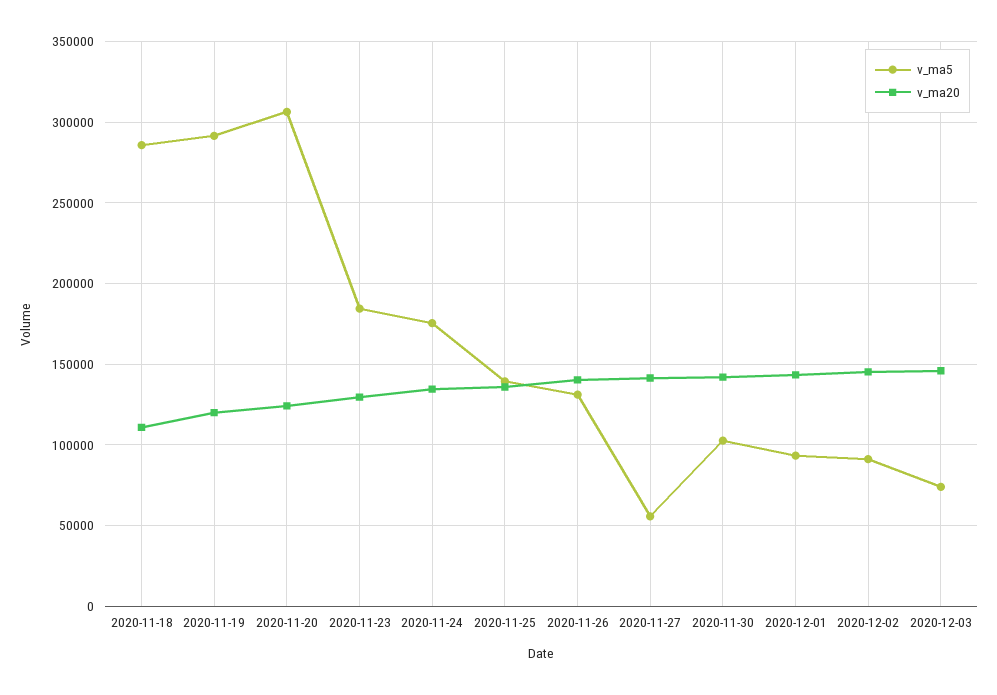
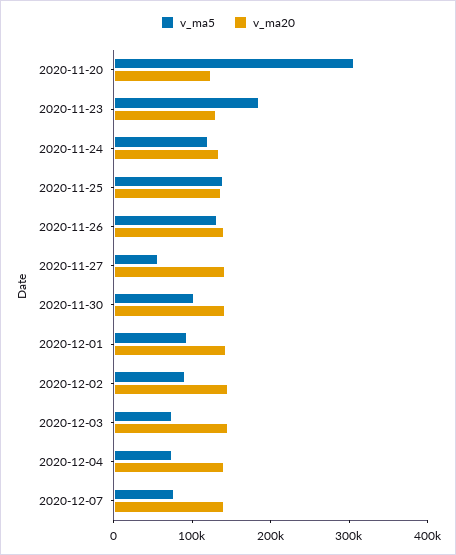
v_ma5, 2020-11-18: 285000 -> none
v_ma20, 2020-11-18: 110000 -> none
v_ma5, 2020-11-19: 290000 -> none
v_ma20, 2020-11-19: 120000 -> none
v_ma5, 2020-11-24: 175000 -> 120000
v_ma5, 2020-12-04: none -> 80000
v_ma20, 2020-12-04: none -> 140000
v_ma5, 2020-12-07: none -> 80000
v_ma20, 2020-12-07: none -> 140000

